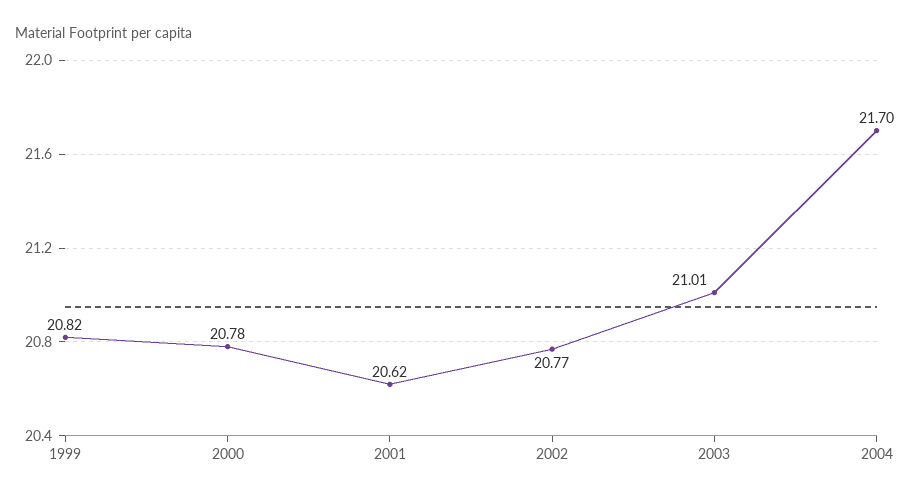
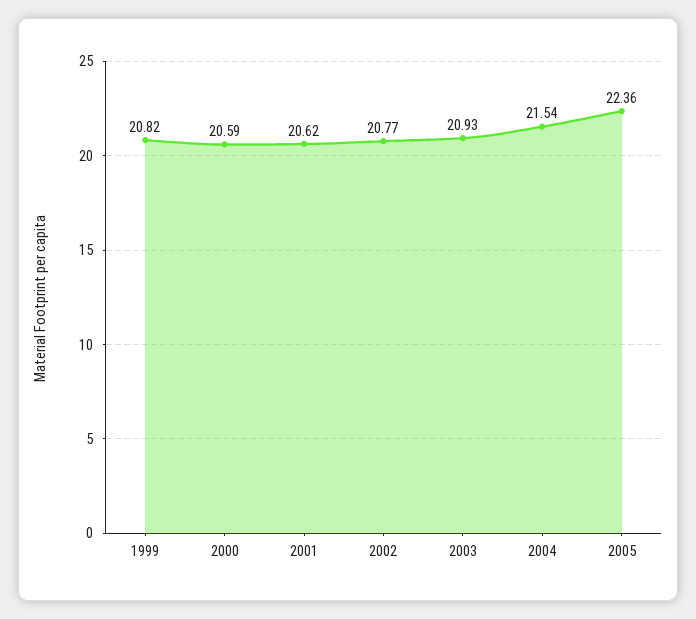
2000: 20.78 -> 20.59
2003: 21.01 -> 20.93
2004: 21.7 -> 21.54
2005: none -> 22.36

